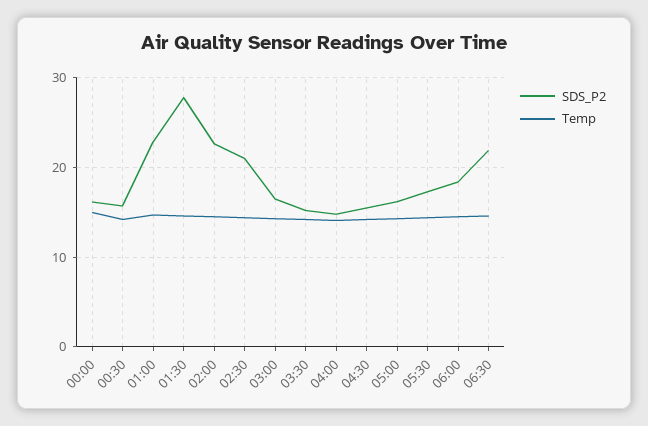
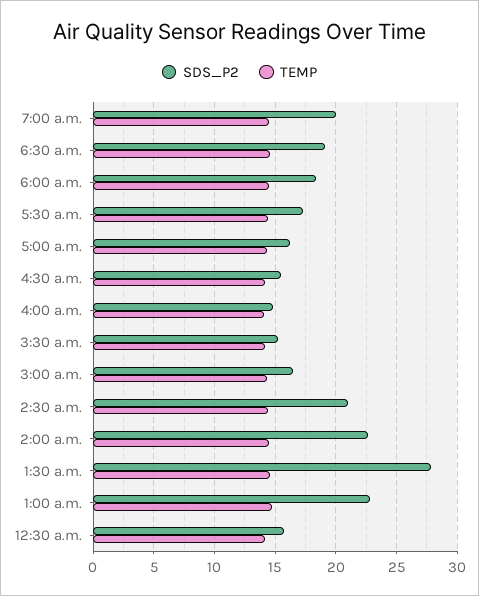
SDS_P2, 00:00: 16 -> none
Temp, 00:00: 15 -> none
SDS_P2, 06:30: 22 -> 19
SDS_P2, 7:00 a.m.: none -> 20
Temp, 7:00 a.m.: none -> 14.5

